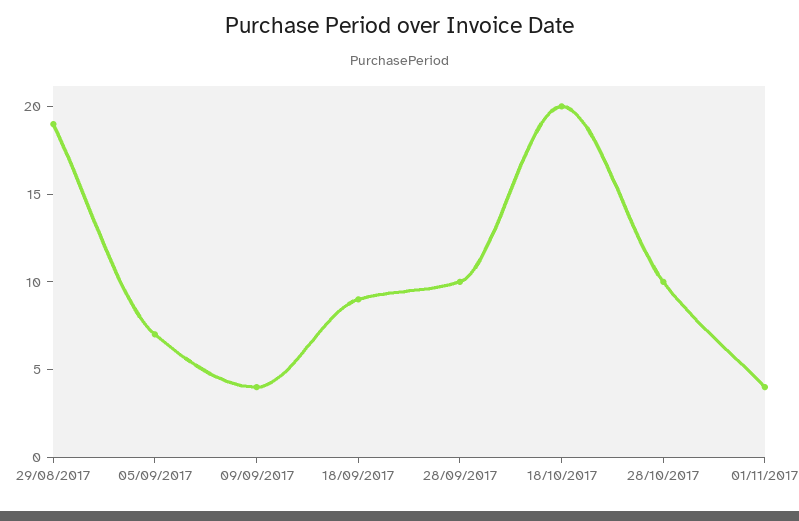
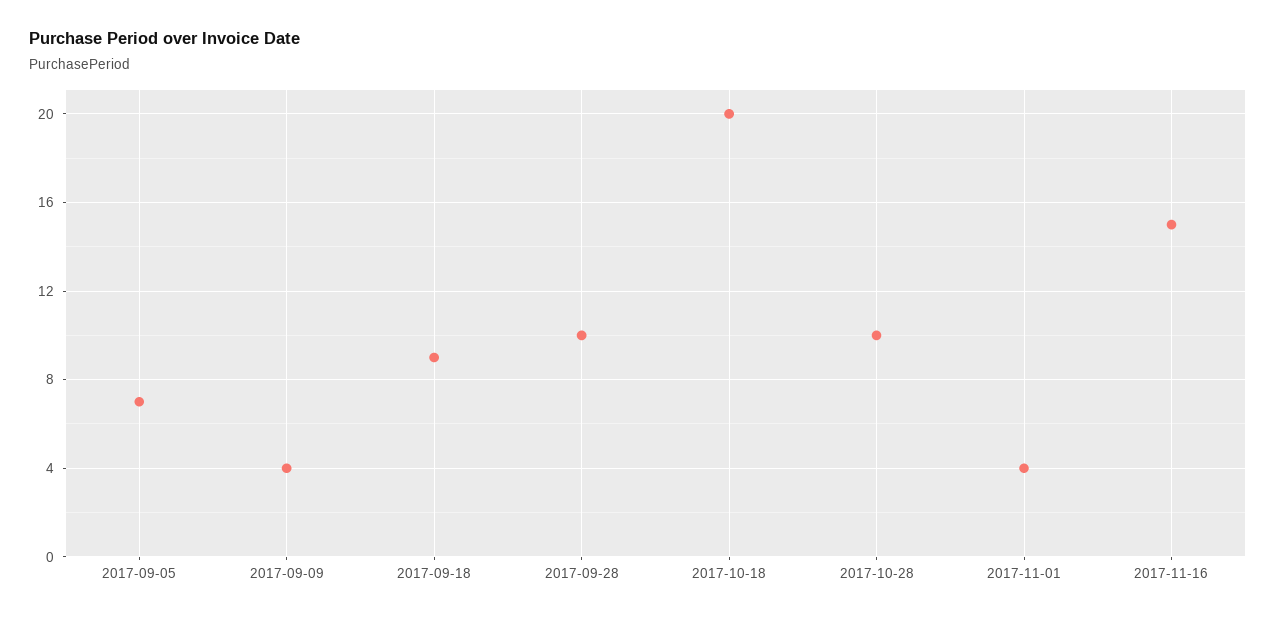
29/08/2017: 19 -> none
2017-11-16: none -> 15

